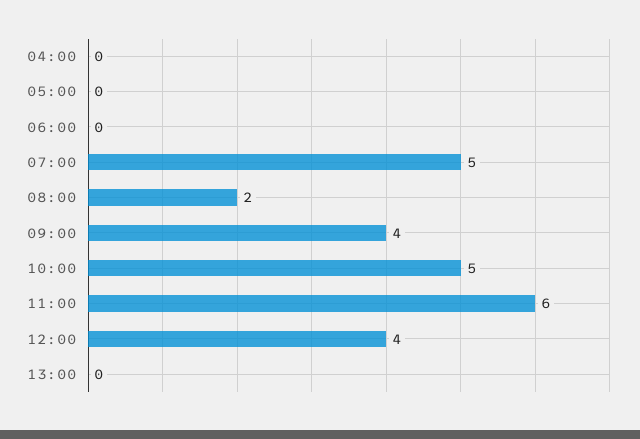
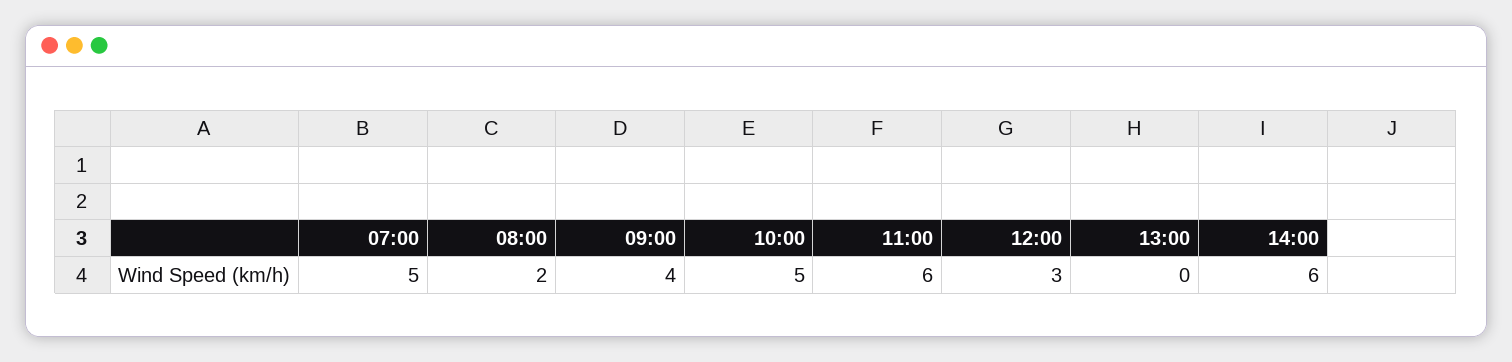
04:00: 0 -> none
05:00: 0 -> none
06:00: 0 -> none
12:00: 4 -> 3
14:00: none -> 6

